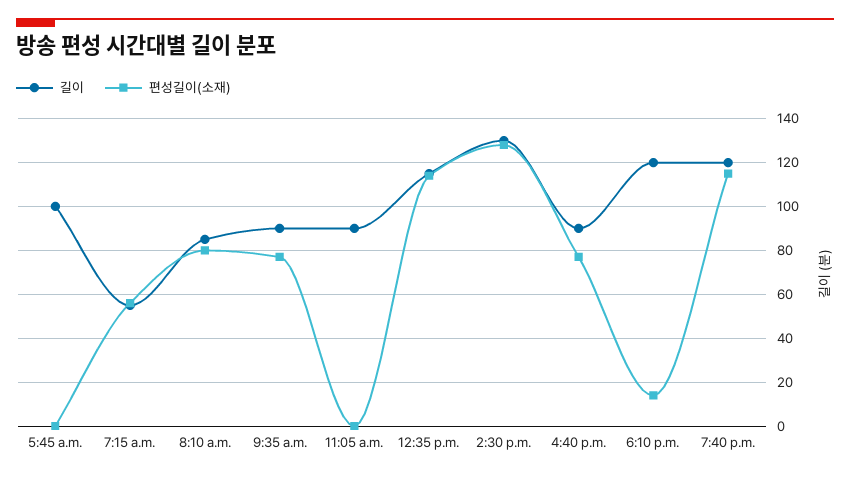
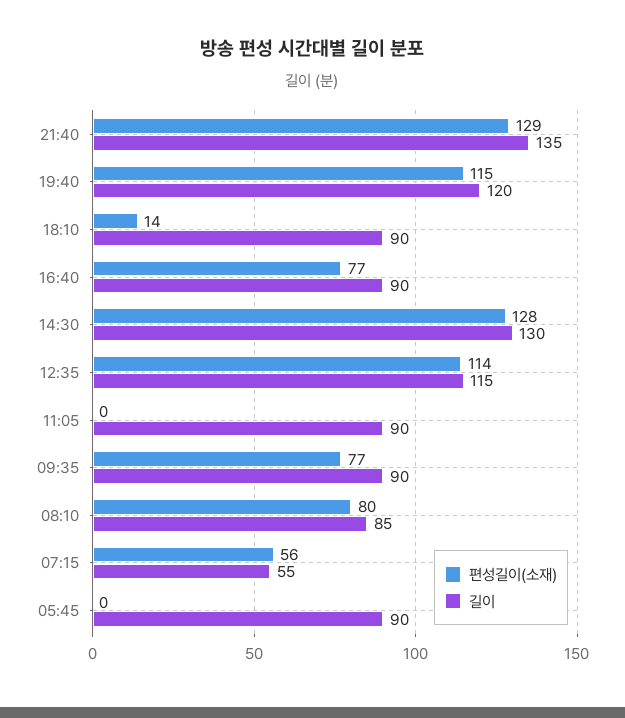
길이, 5:45 a.m.: 100 -> 90
길이, 6:10 p.m.: 120 -> 90
편성길이(소재), 21:40: none -> 129
길이, 21:40: none -> 135

